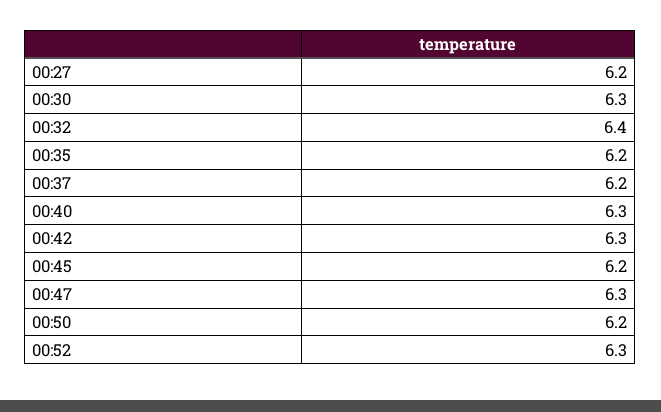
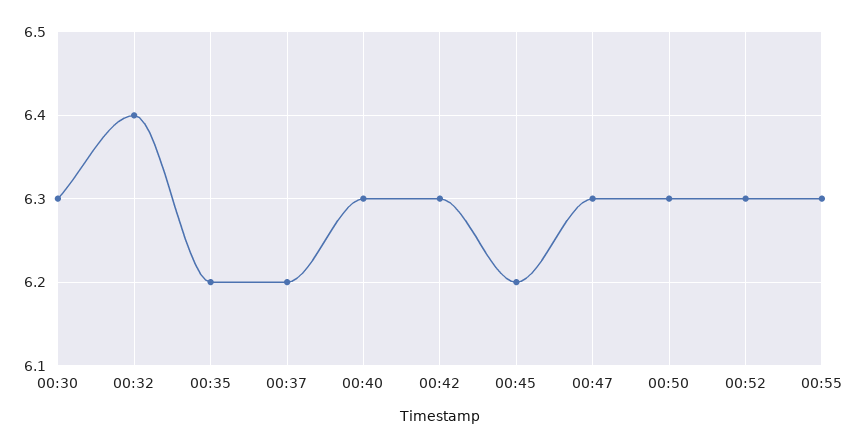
00:27: 6.2 -> none
00:50: 6.2 -> 6.3
00:55: none -> 6.3

